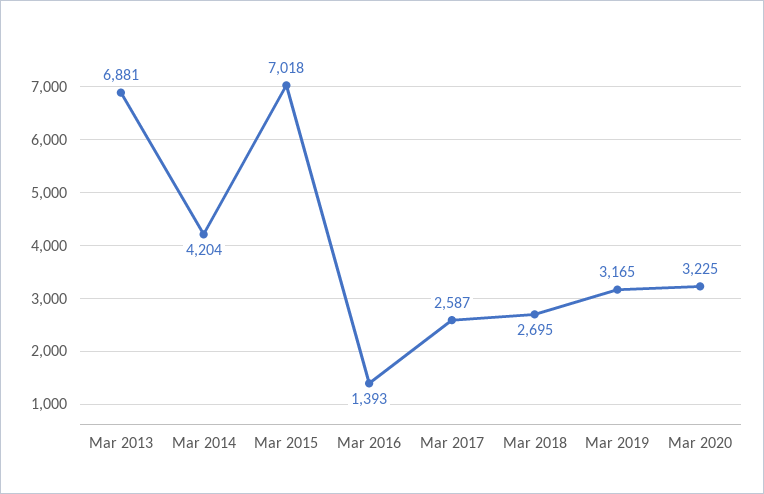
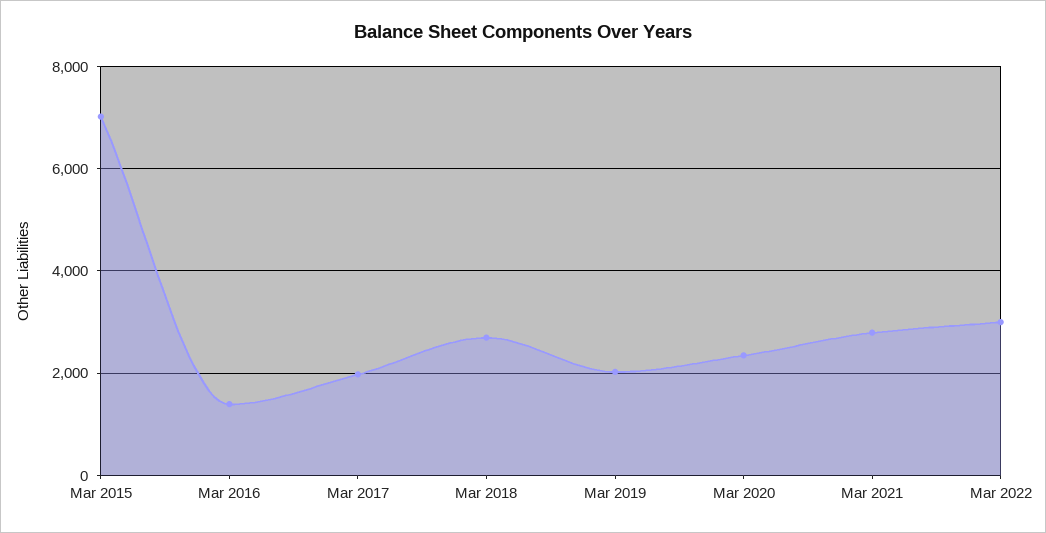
Mar 2013: 6881 -> none
Mar 2014: 4204 -> none
Mar 2017: 2587 -> 2000
Mar 2019: 3165 -> 2000
Mar 2020: 3225 -> 2400
Mar 2021: none -> 2800
Mar 2022: none -> 3000

